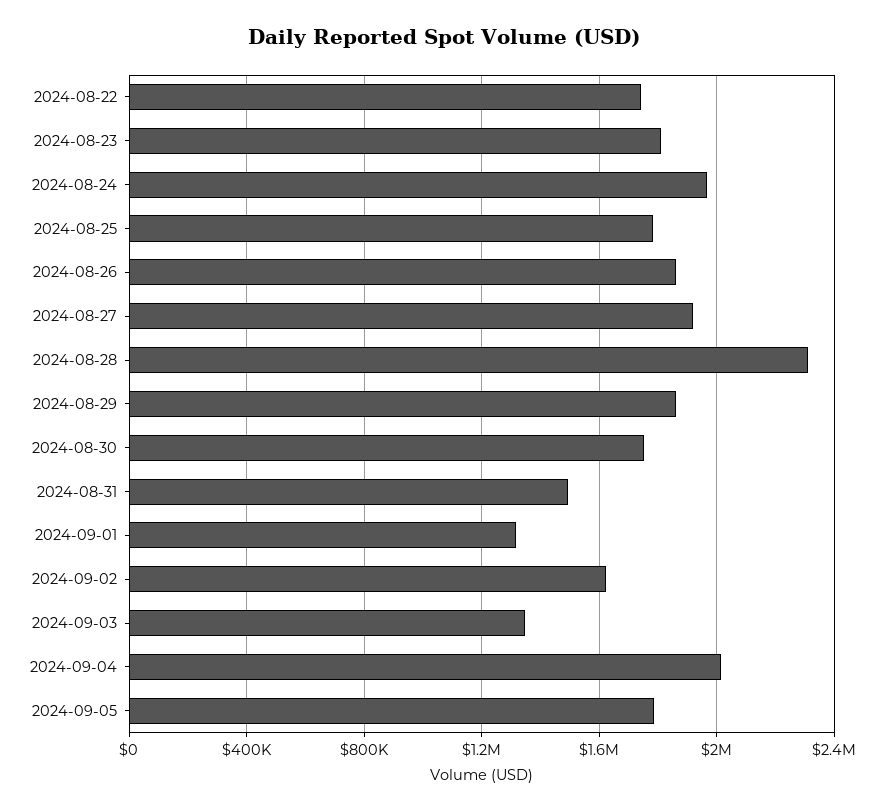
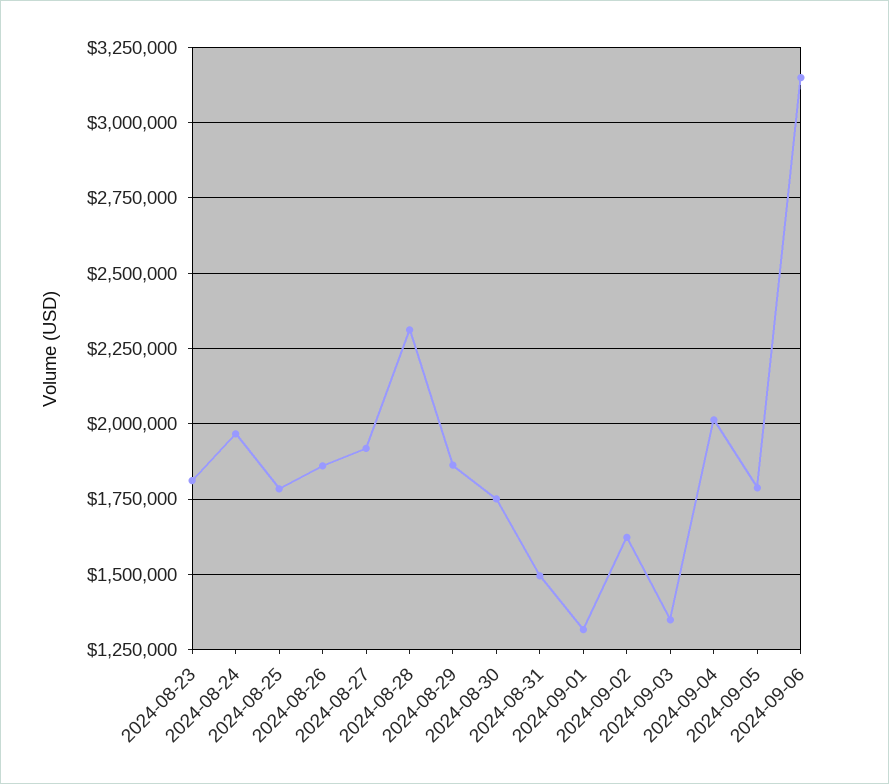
2024-08-22: 1750000 -> none
2024-09-06: none -> 3150000

